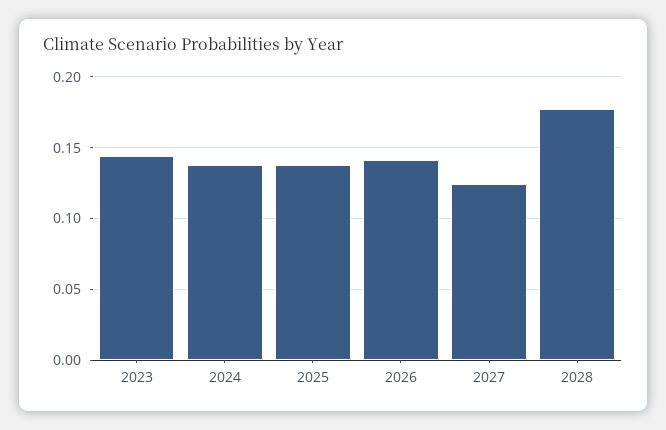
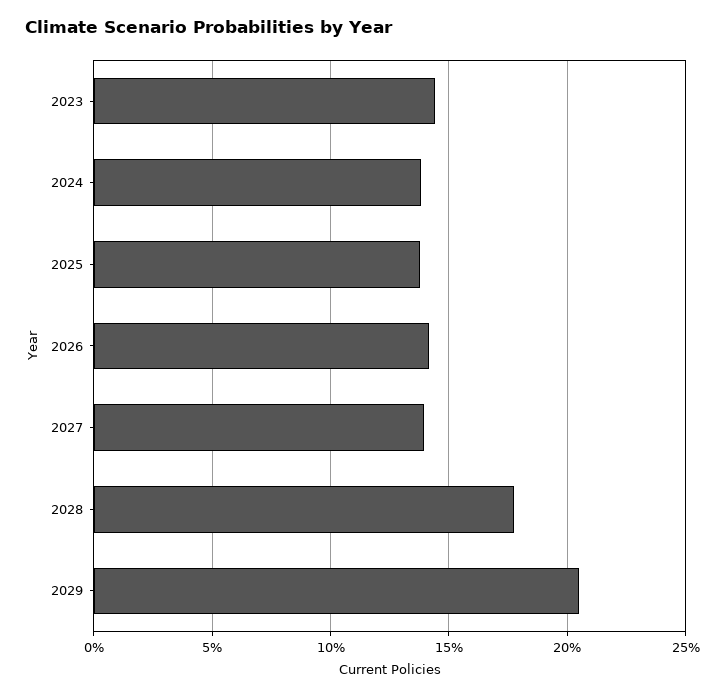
2027: 0.125 -> 0.14
2029: none -> 0.205

